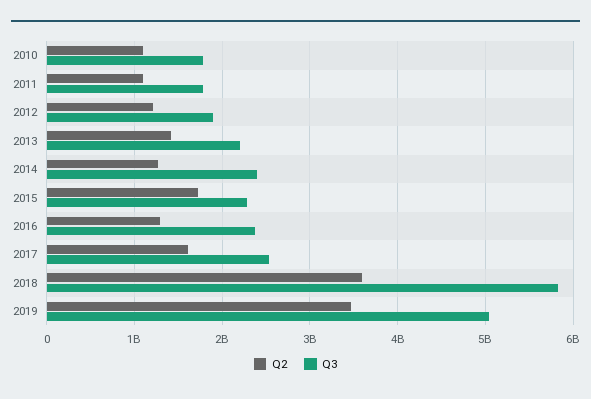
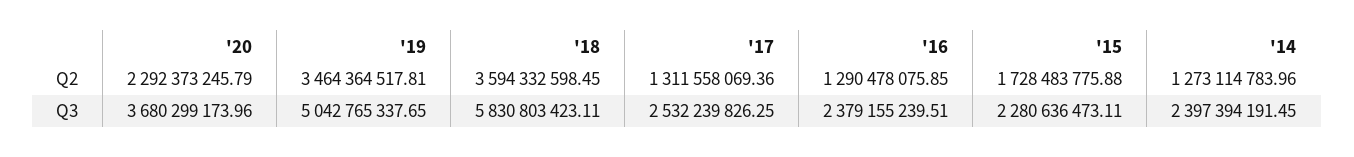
Q2, 2010: 1100000000 -> none
Q3, 2010: 1800000000 -> none
Q2, 2011: 1100000000 -> none
Q3, 2011: 1800000000 -> none
Q2, 2012: 1200000000 -> none
Q3, 2012: 1900000000 -> none
Q2, 2013: 1400000000 -> none
Q3, 2013: 2200000000 -> none
Q2, 2017: 1600000000 -> 1311558069.36
Q2, '20: none -> 2292373245.79
Q3, '20: none -> 3680299173.96

